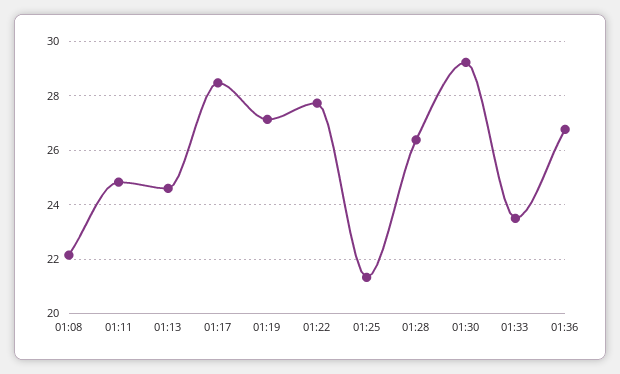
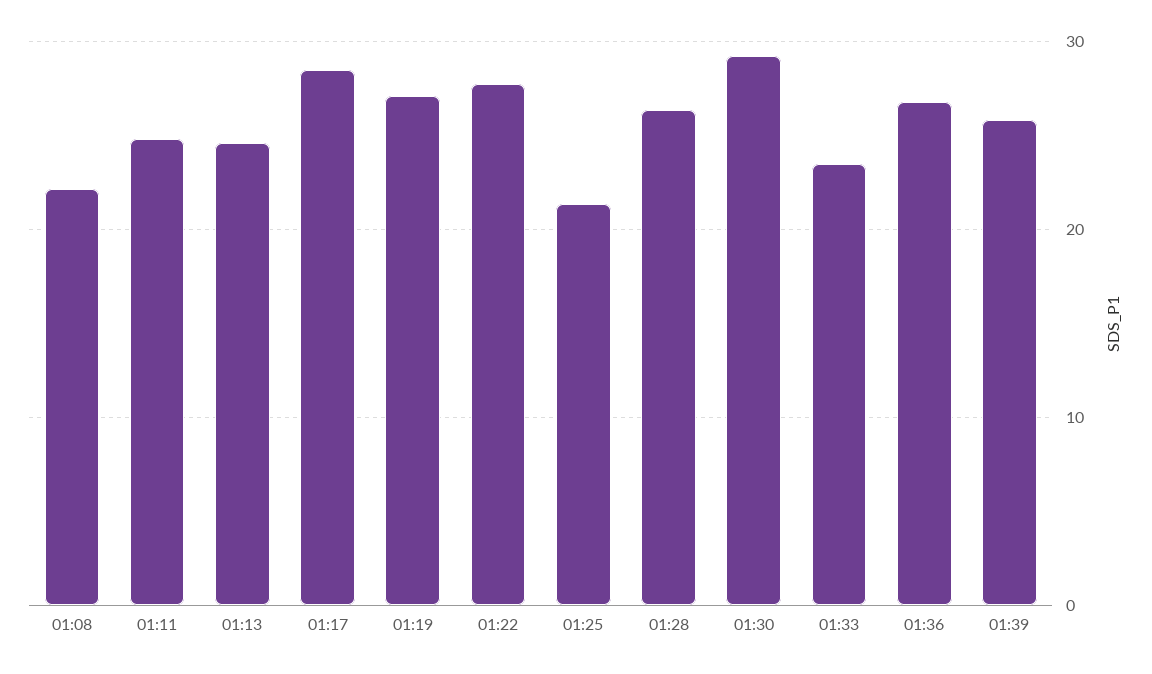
01:39: none -> 26

